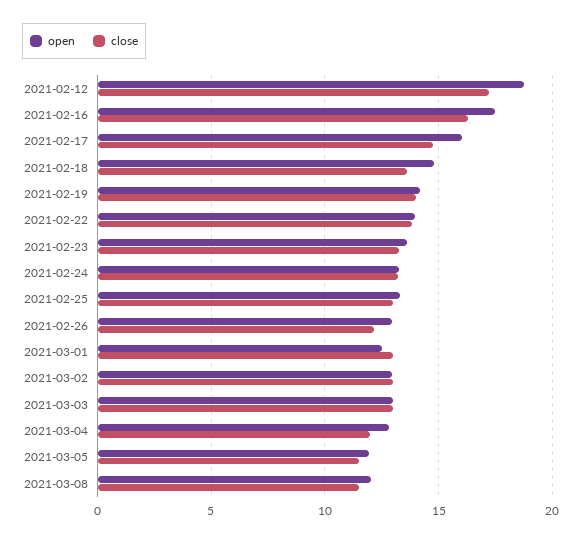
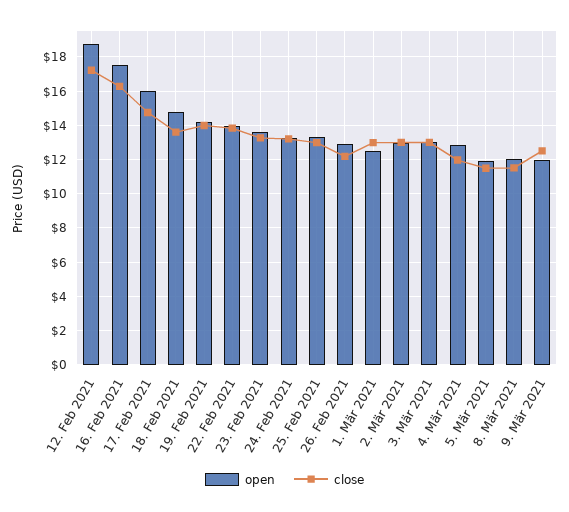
open, 9. Mär 2021: none -> 12
close, 9. Mär 2021: none -> 12.5

